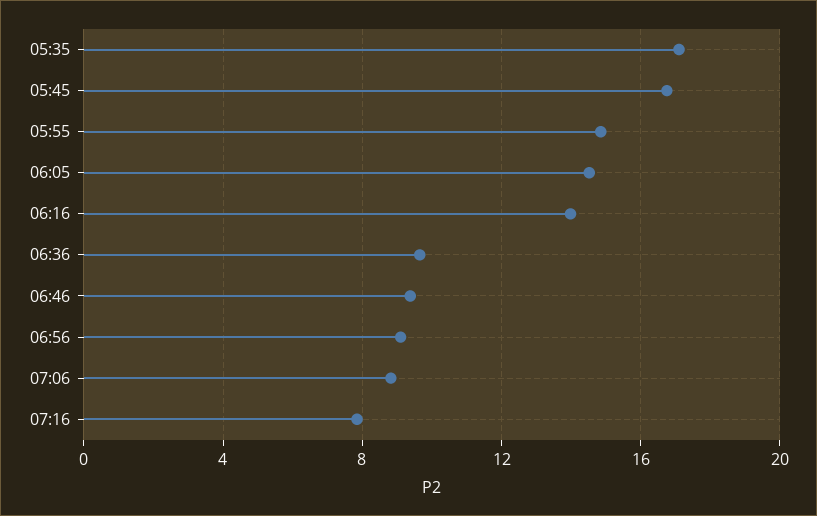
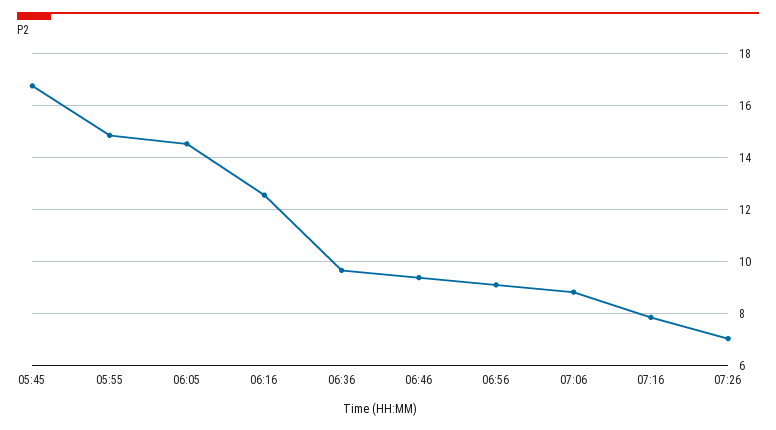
05:35: 17 -> none
06:16: 14 -> 12.5
07:26: none -> 7

